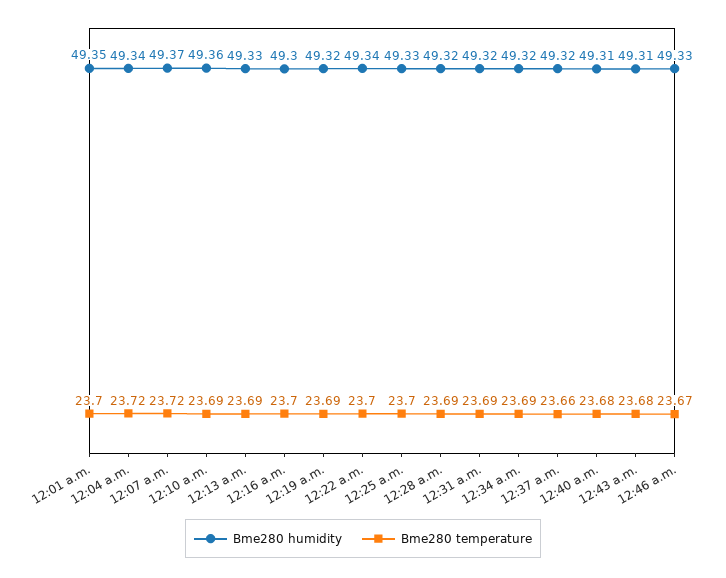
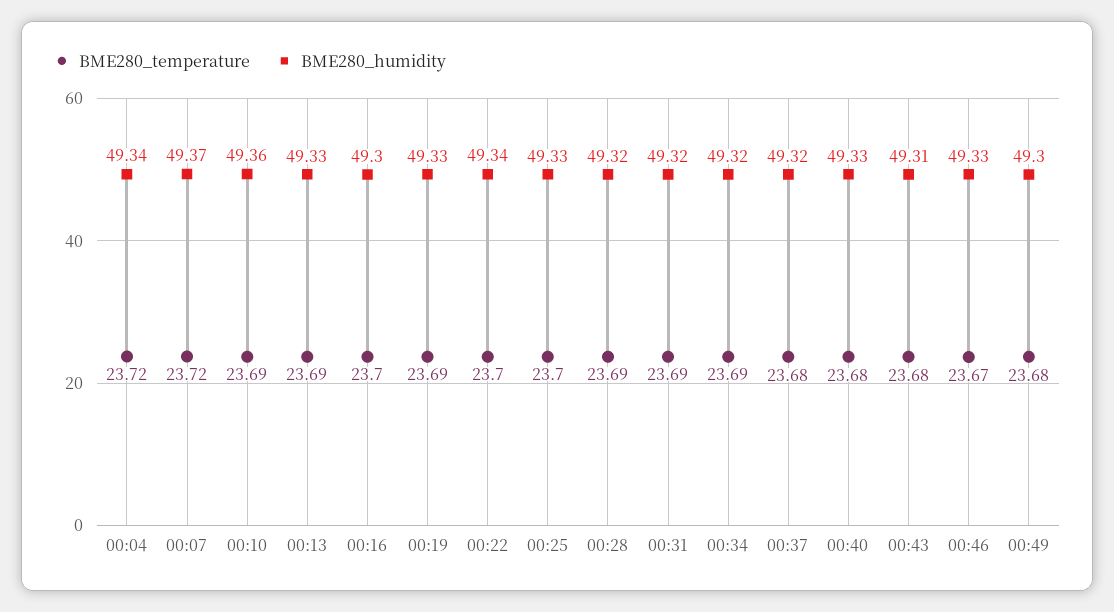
Bme280 humidity, 12:01 a.m.: 49.35 -> none
Bme280 temperature, 12:01 a.m.: 23.7 -> none
Bme280 humidity, 12:19 a.m.: 49.32 -> 49.33
Bme280 temperature, 12:37 a.m.: 23.66 -> 23.68
Bme280 humidity, 12:40 a.m.: 49.31 -> 49.33
Bme280 temperature, 00:49: none -> 23.68
Bme280 humidity, 00:49: none -> 49.3

